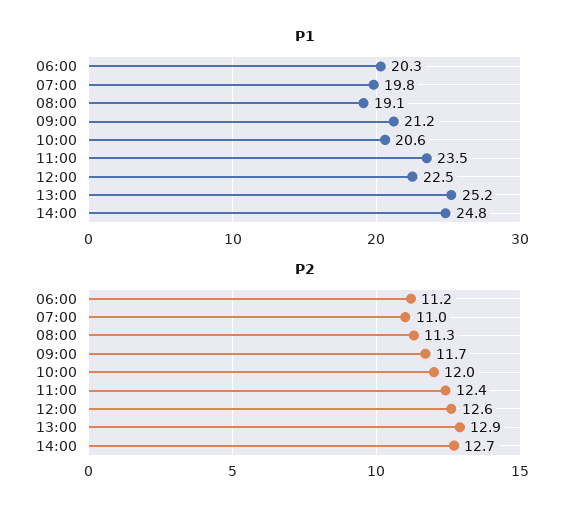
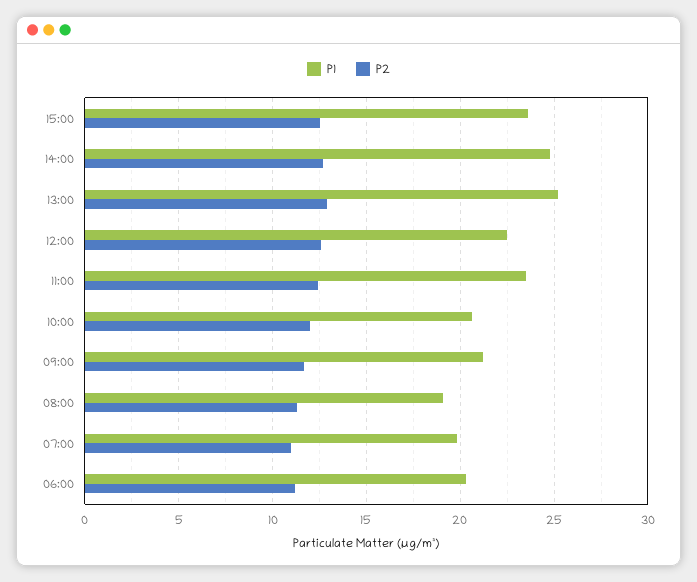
P1, 15:00: none -> 23.5
P2, 15:00: none -> 12.5

